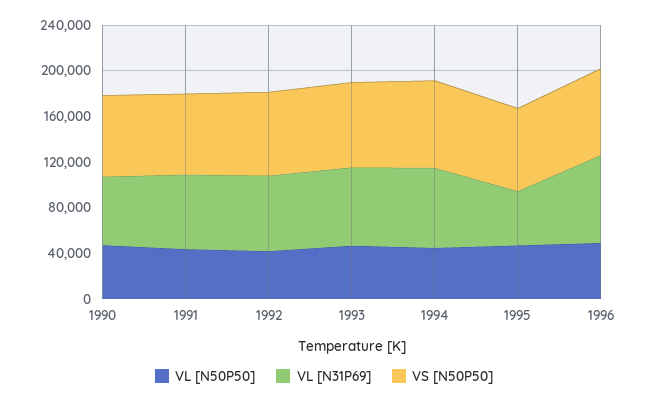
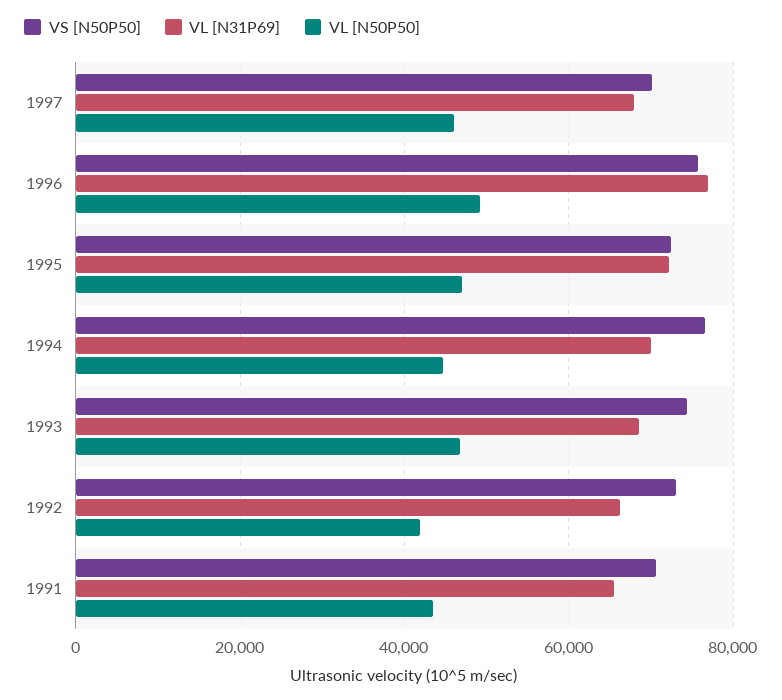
VL [N50P50], 1990: 50000 -> none
VL [N31P69], 1990: 60000 -> none
VS [N50P50], 1990: 70000 -> none
VL [N31P69], 1995: 50000 -> 72000
VS [N50P50], 1997: none -> 70000
VL [N31P69], 1997: none -> 68000
VL [N50P50], 1997: none -> 46000

